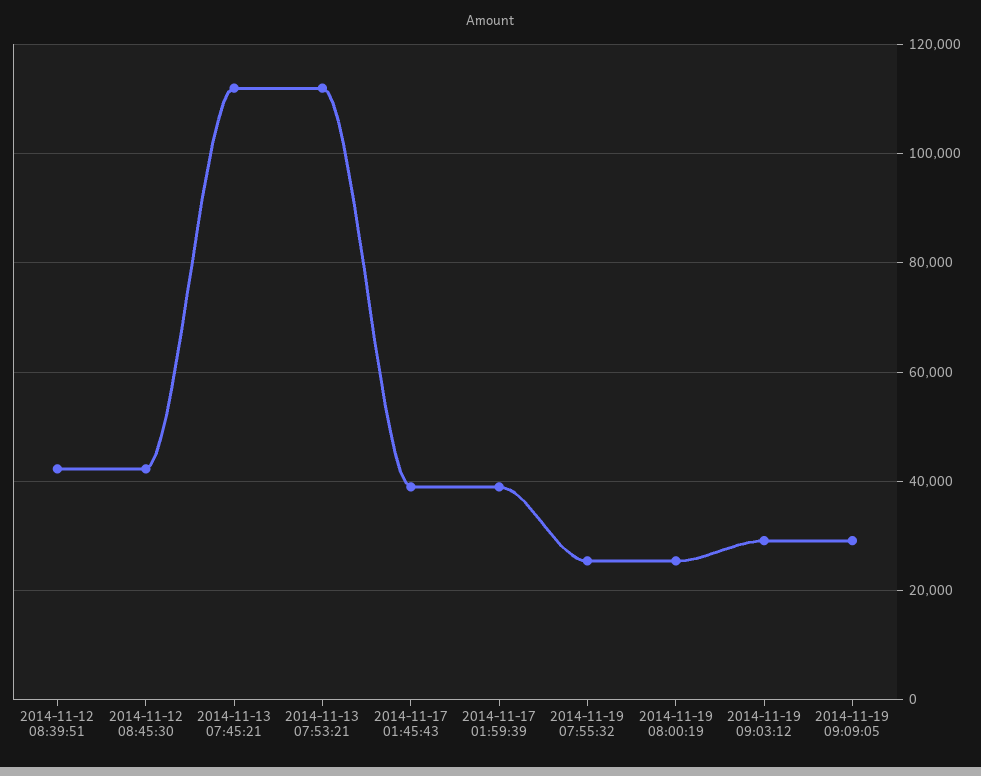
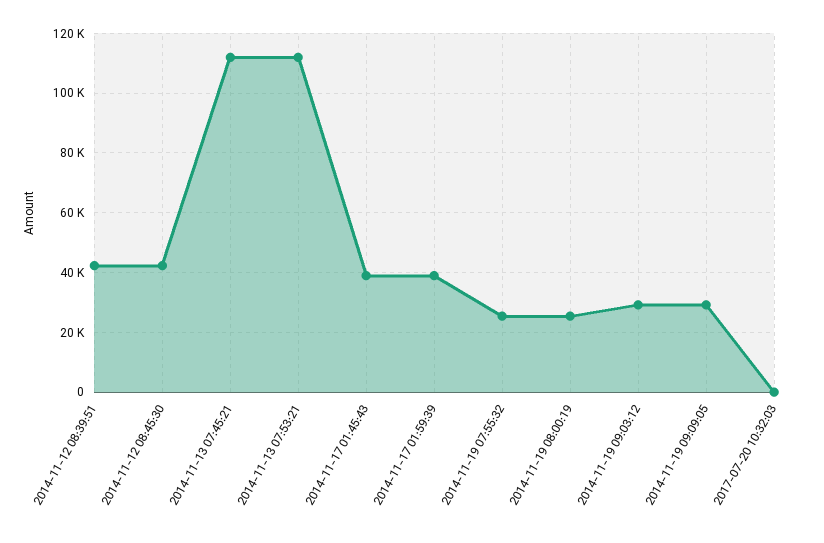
2017-07-20 10:32:03: none -> 0

